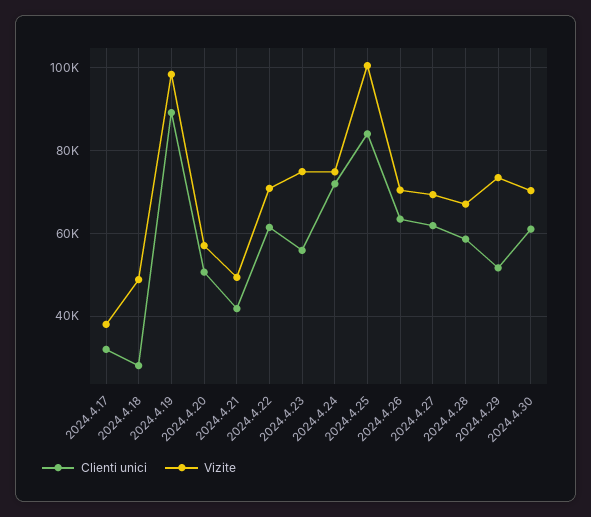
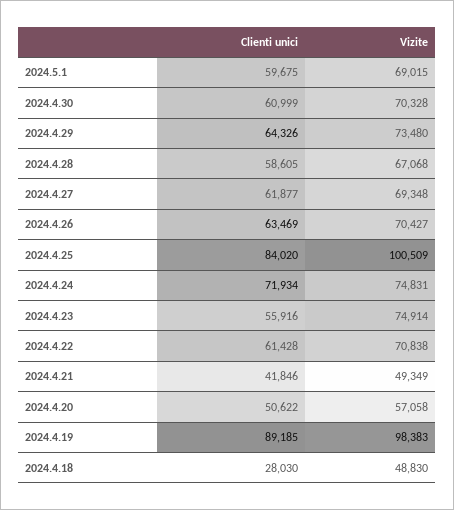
Clienti unici, 2024.4.17: 32000 -> none
Vizite, 2024.4.17: 38000 -> none
Clienti unici, 2024.4.29: 52000 -> 64326
Clienti unici, 2024.5.1: none -> 59675
Vizite, 2024.5.1: none -> 69015

